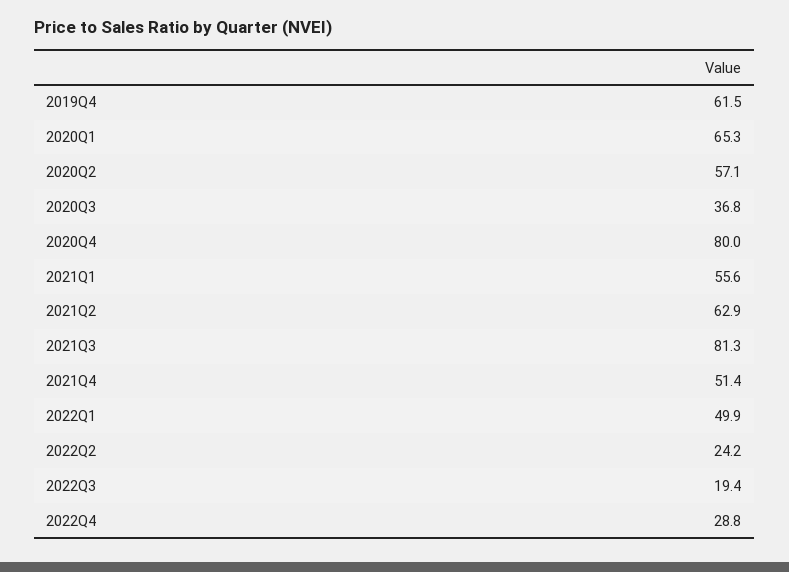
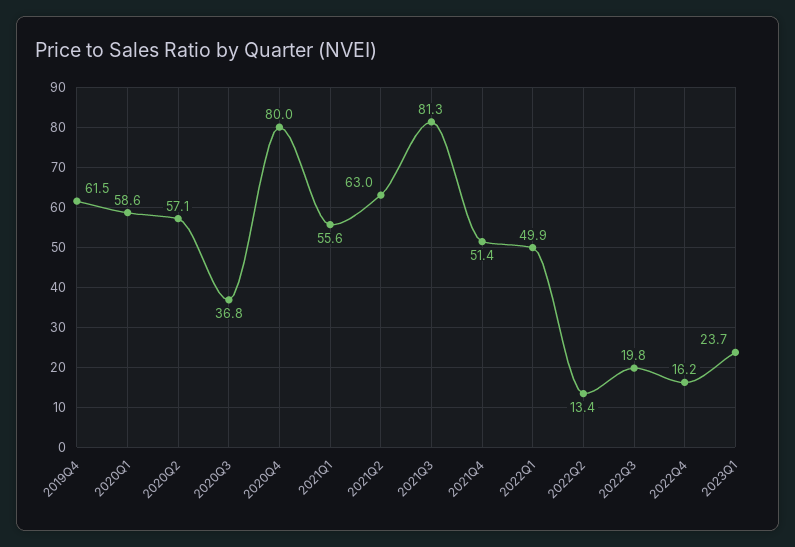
2020Q1: 65.3 -> 58.6
2021Q2: 62.9 -> 63
2022Q2: 24.2 -> 13.4
2022Q3: 19.4 -> 19.8
2022Q4: 28.8 -> 16.2
2023Q1: none -> 23.7

